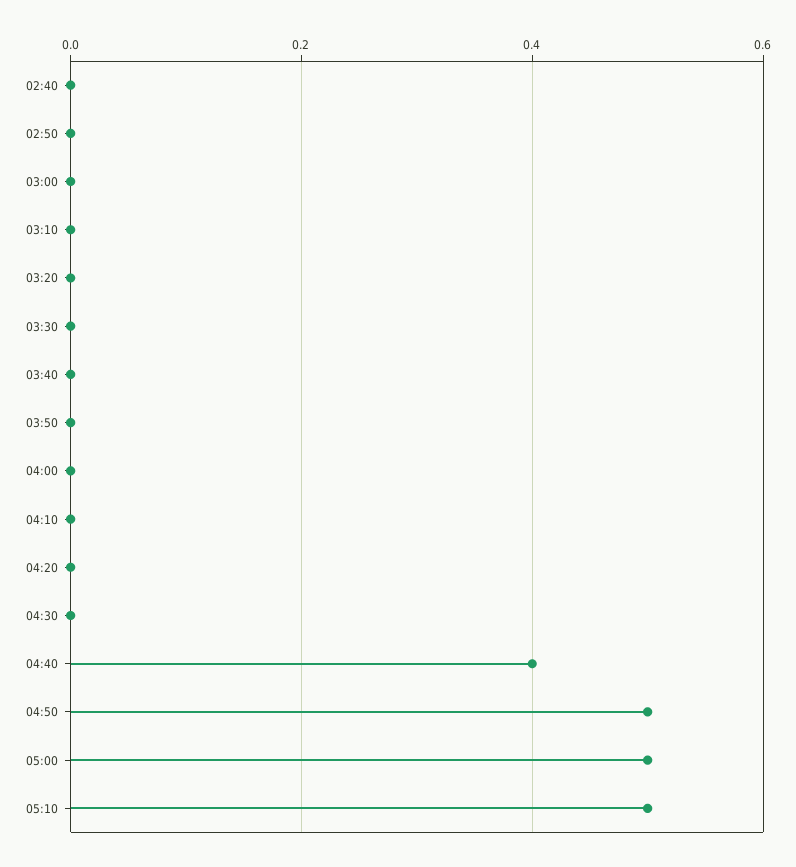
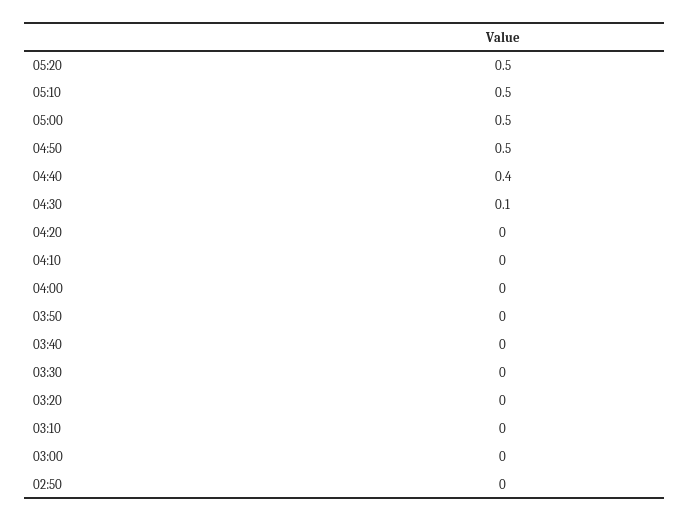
02:40: 0 -> none
04:30: 0 -> 0.1
05:20: none -> 0.5

